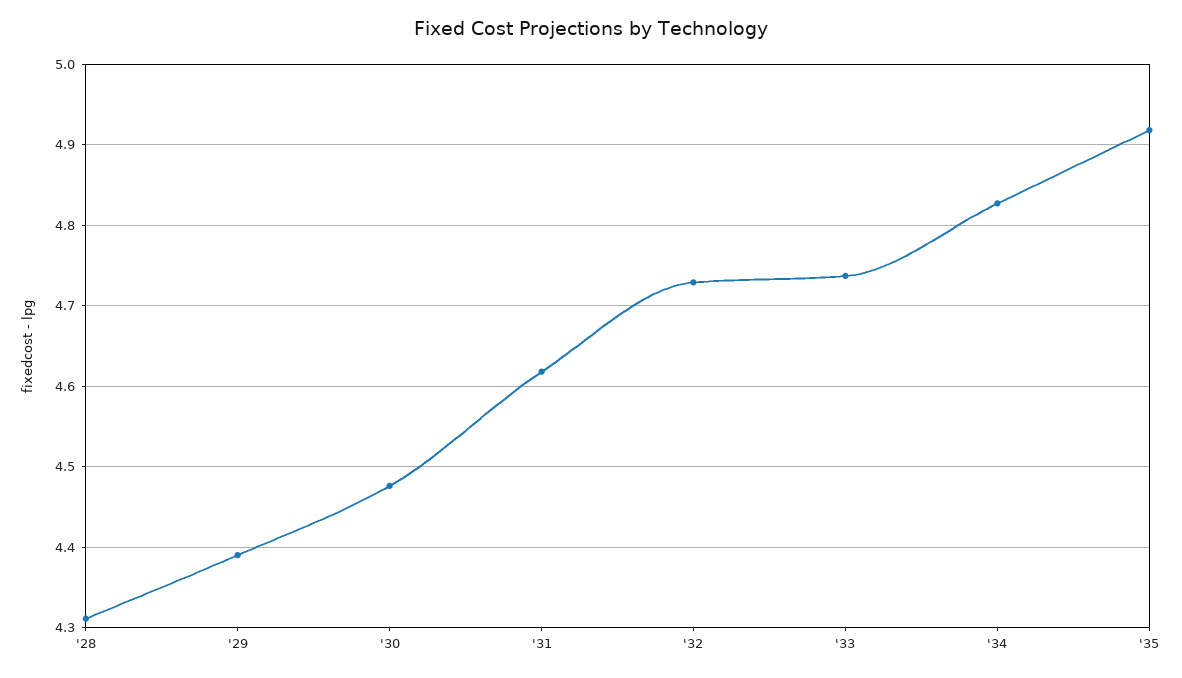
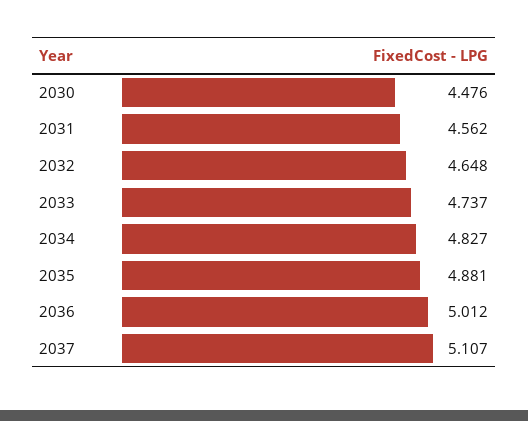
'28: 4.31 -> none
'29: 4.39 -> none
'31: 4.62 -> 4.562
'32: 4.73 -> 4.648
'35: 4.92 -> 4.881
2036: none -> 5.012
2037: none -> 5.107

